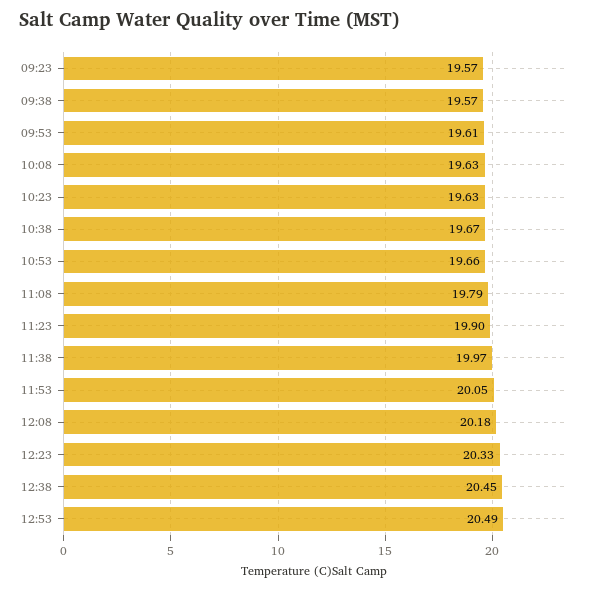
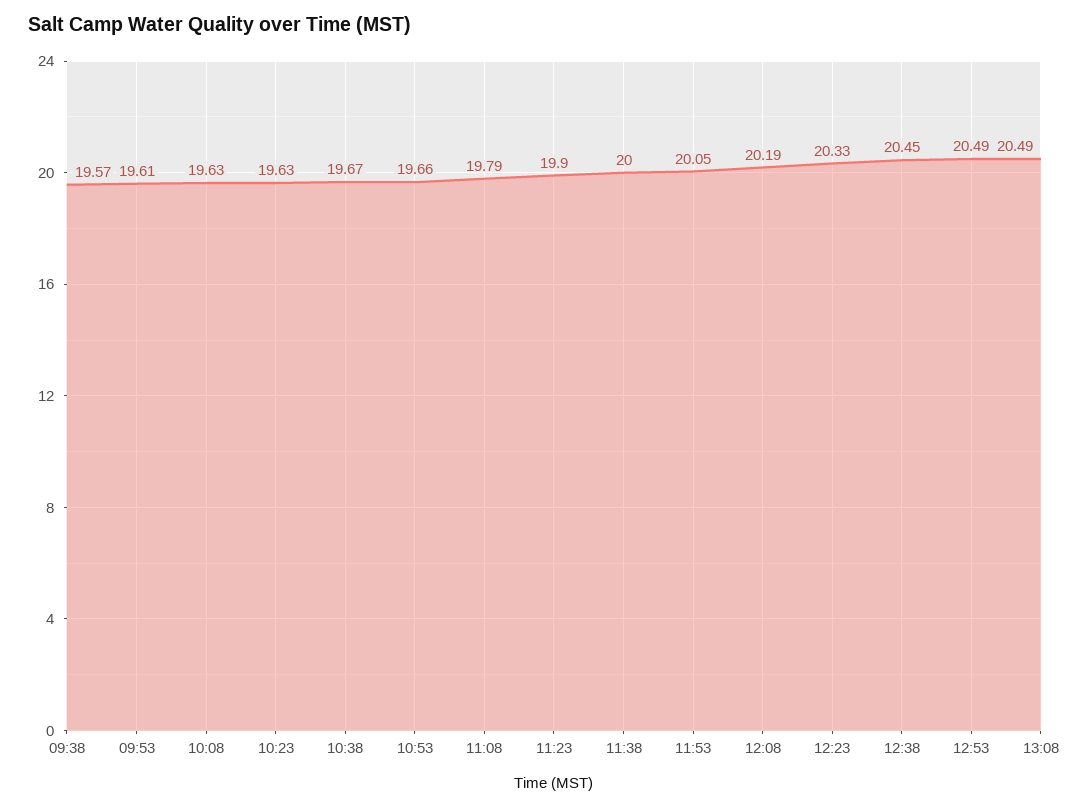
09:23: 19.57 -> none
11:38: 19.97 -> 20
12:08: 20.18 -> 20.19
13:08: none -> 20.49

